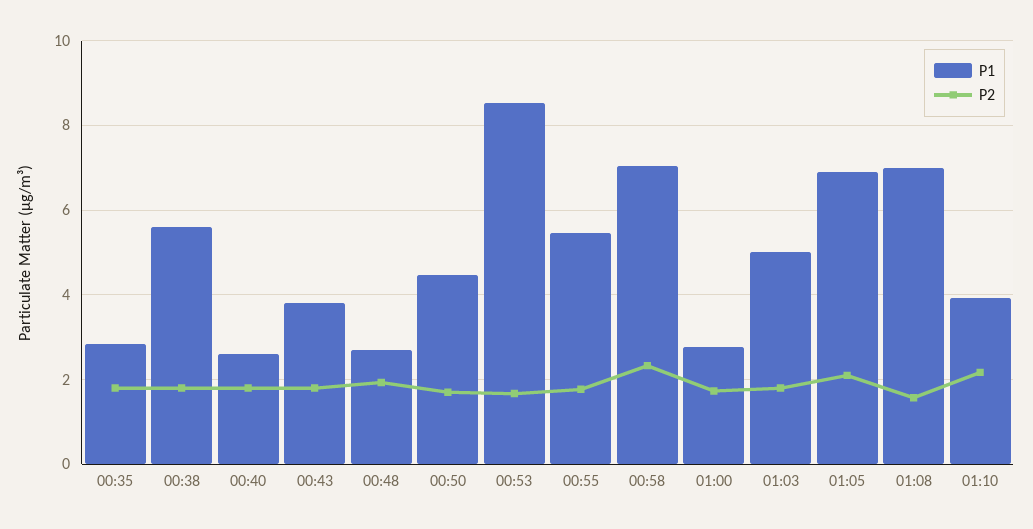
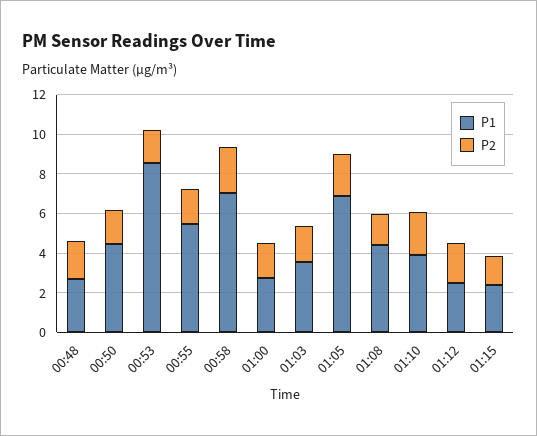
P1, 00:35: 2.8 -> none
P2, 00:35: 1.8 -> none
P1, 00:38: 5.6 -> none
P2, 00:38: 1.8 -> none
P1, 00:40: 2.6 -> none
P2, 00:40: 1.8 -> none
P1, 00:43: 3.8 -> none
P2, 00:43: 1.8 -> none
P1, 01:03: 5 -> 3.5
P1, 01:08: 7 -> 4.5
P1, 01:12: none -> 2.5
P2, 01:12: none -> 2
P1, 01:15: none -> 2.5
P2, 01:15: none -> 1.5

